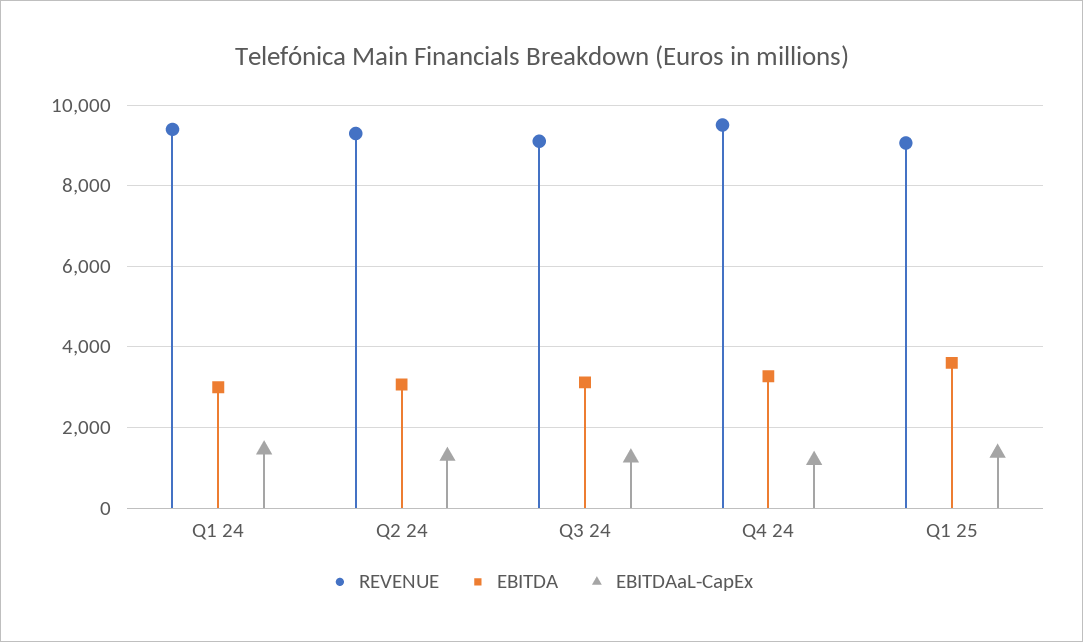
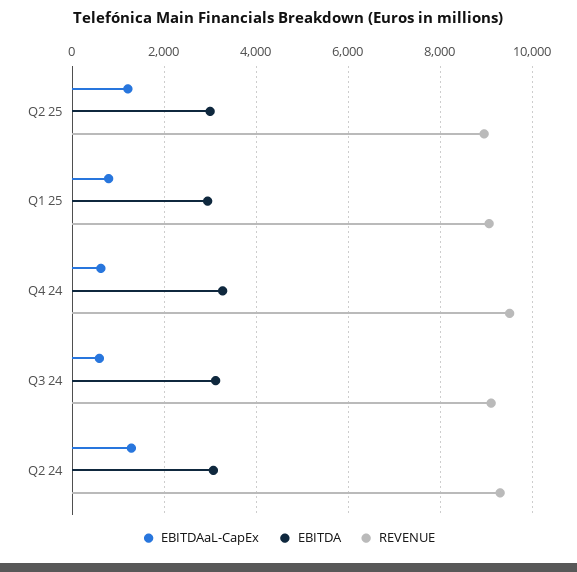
REVENUE, Q1 24: 9400 -> none
EBITDA, Q1 24: 3000 -> none
EBITDAaL-CapEx, Q1 24: 1400 -> none
EBITDAaL-CapEx, Q3 24: 1200 -> 600
EBITDAaL-CapEx, Q4 24: 1200 -> 600
EBITDA, Q1 25: 3600 -> 3000
EBITDAaL-CapEx, Q1 25: 1400 -> 800
EBITDAaL-CapEx, Q2 25: none -> 1200
EBITDA, Q2 25: none -> 3000
REVENUE, Q2 25: none -> 9000

